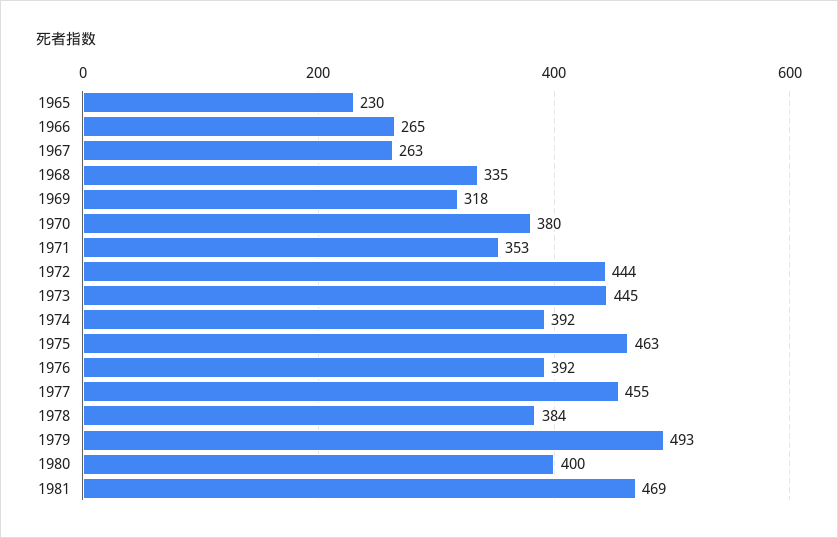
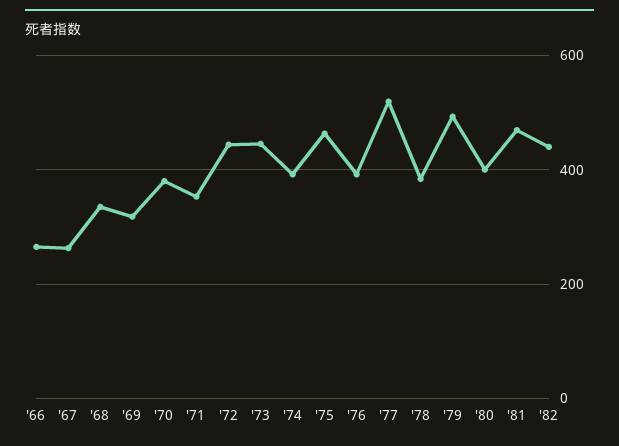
1965: 230 -> none
1977: 455 -> 520
'82: none -> 440

